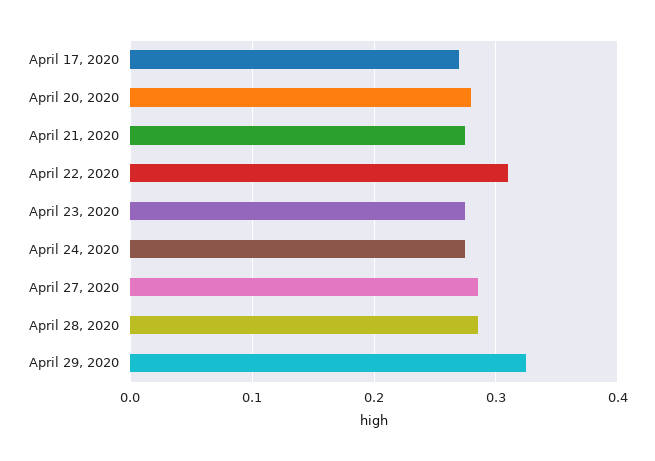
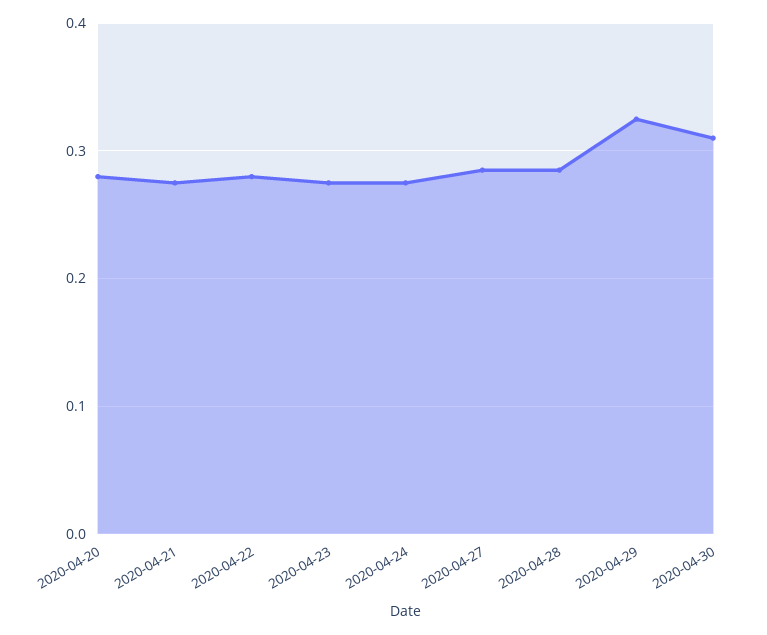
April 17, 2020: 0.27 -> none
April 22, 2020: 0.31 -> 0.28
2020-04-30: none -> 0.31

